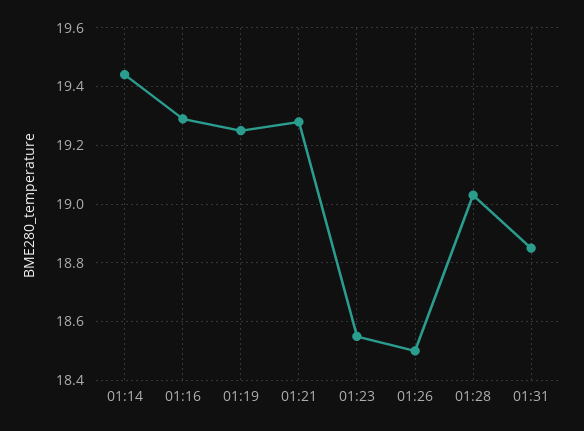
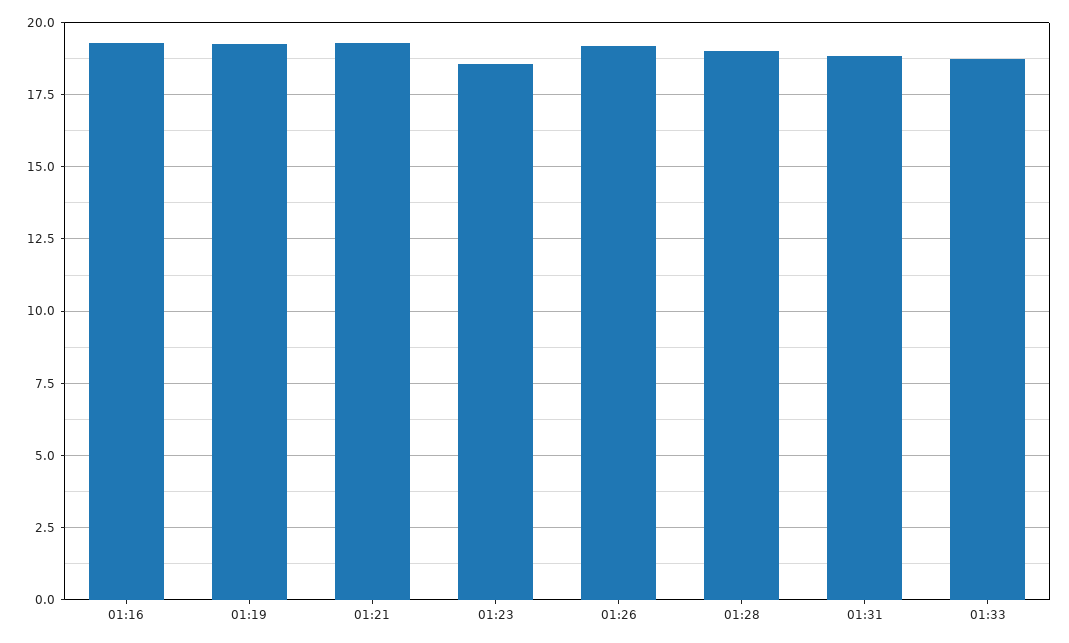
01:14: 19.45 -> none
01:26: 18.5 -> 19.25
01:33: none -> 18.75

